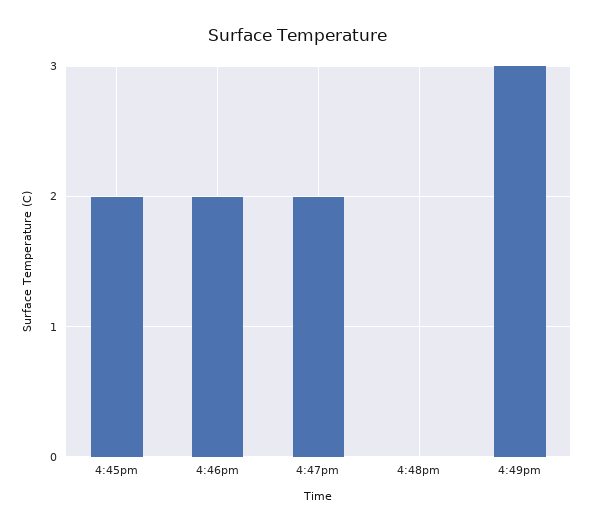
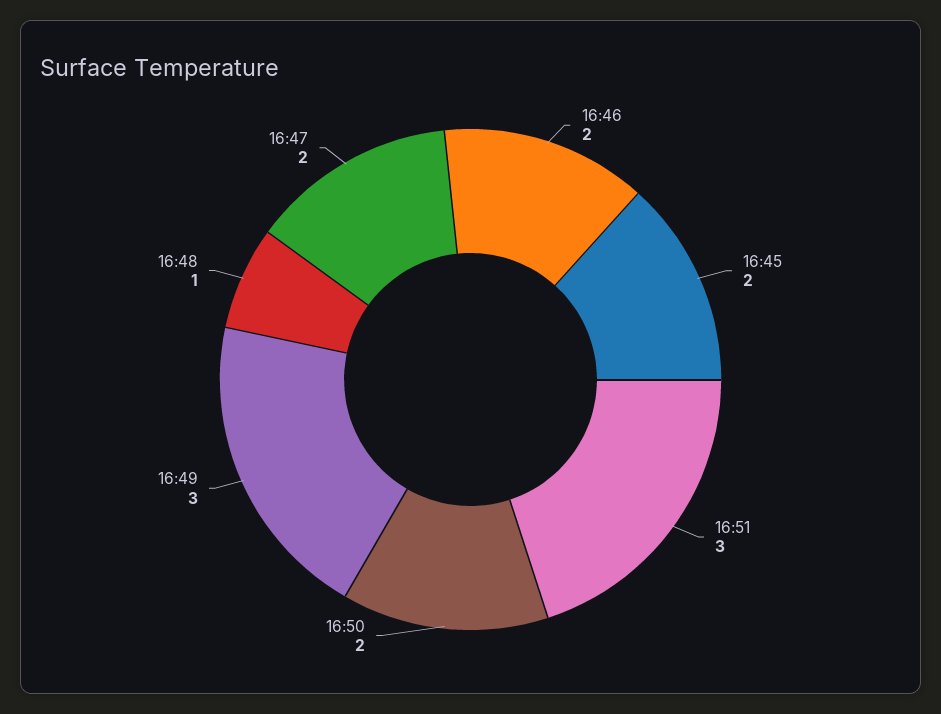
4:48pm: 0 -> 1
16:51: none -> 3
16:50: none -> 2

